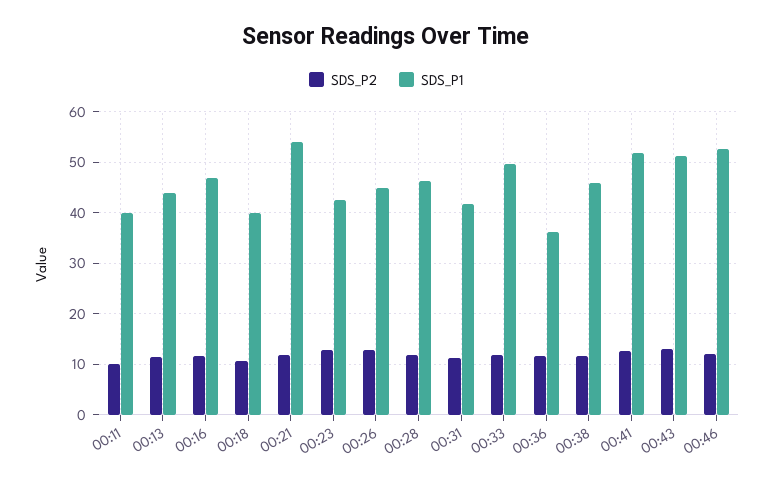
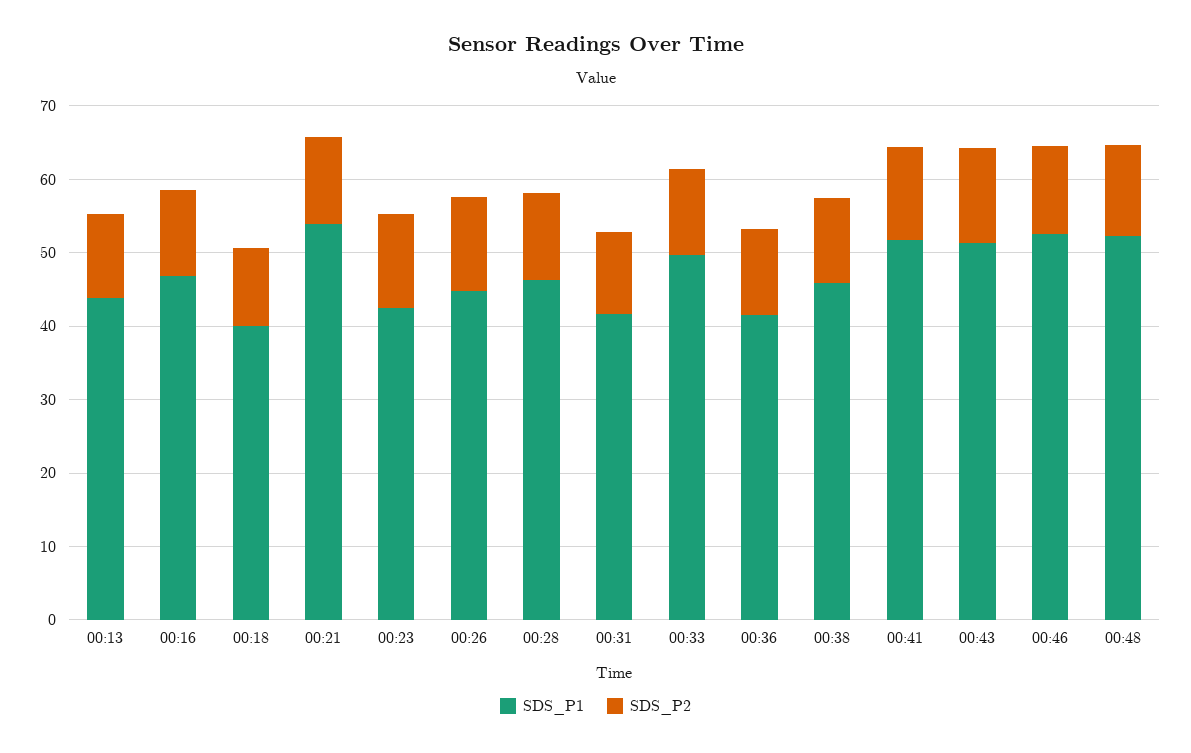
SDS_P2, 00:11: 10 -> none
SDS_P1, 00:11: 40 -> none
SDS_P1, 00:36: 36 -> 42
SDS_P1, 00:48: none -> 52
SDS_P2, 00:48: none -> 12

